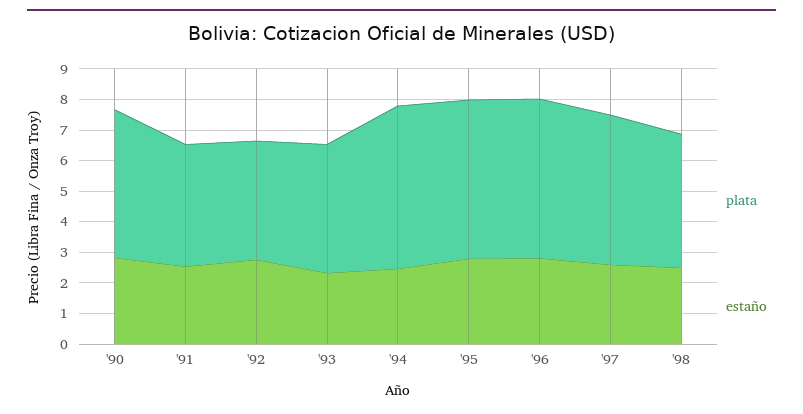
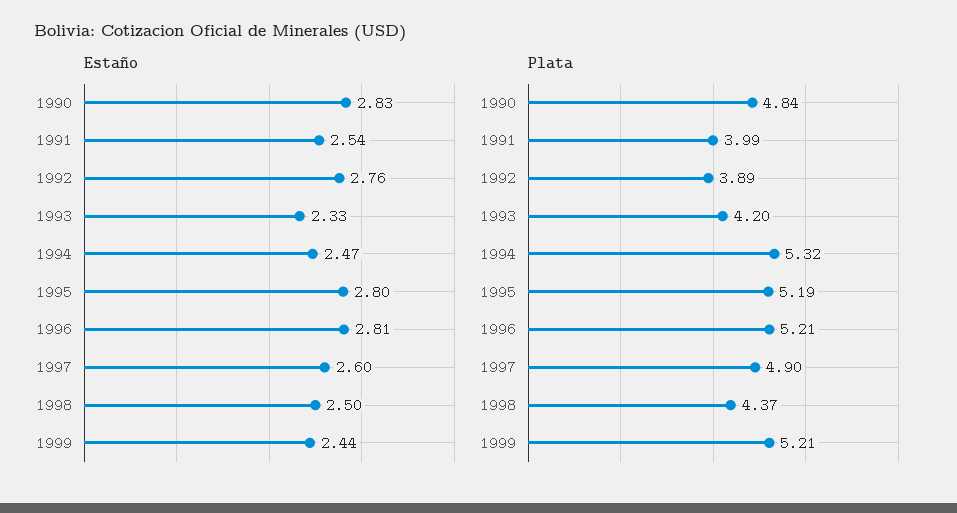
estaño, 1999: none -> 2.44
plata, 1999: none -> 5.21

